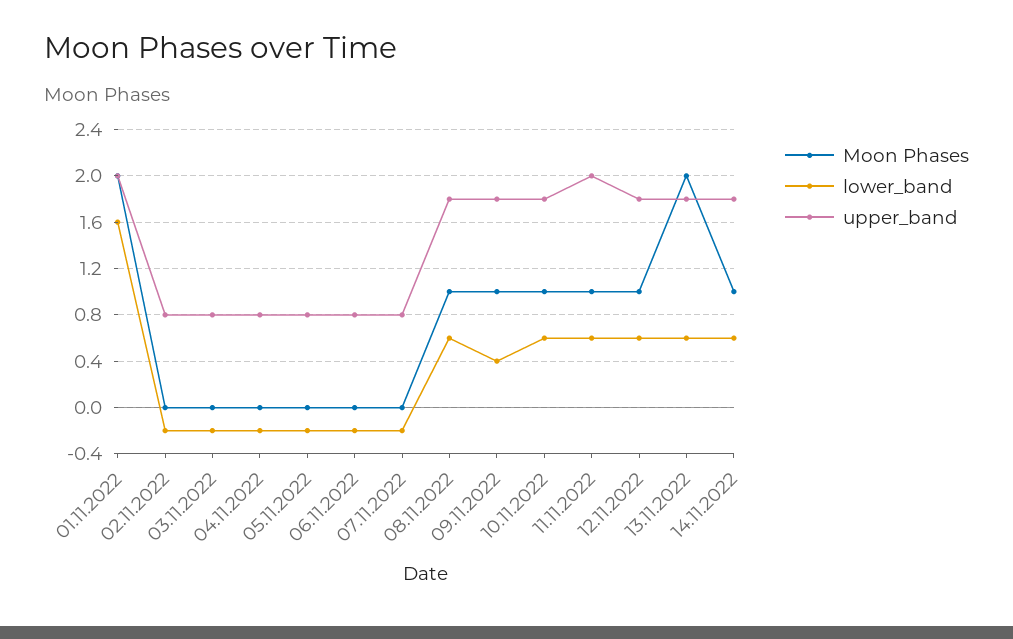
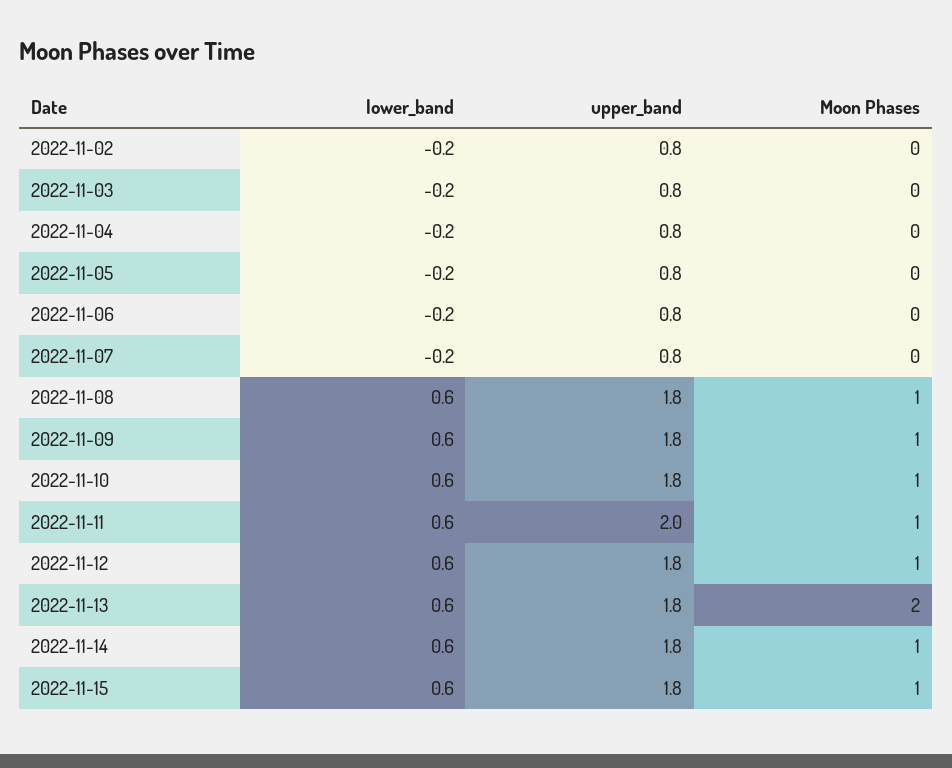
Moon Phases, 01.11.2022: 2 -> none
lower_band, 01.11.2022: 1.6 -> none
upper_band, 01.11.2022: 2 -> none
lower_band, 09.11.2022: 0.4 -> 0.6
lower_band, 2022-11-15: none -> 0.6
upper_band, 2022-11-15: none -> 1.8
Moon Phases, 2022-11-15: none -> 1

